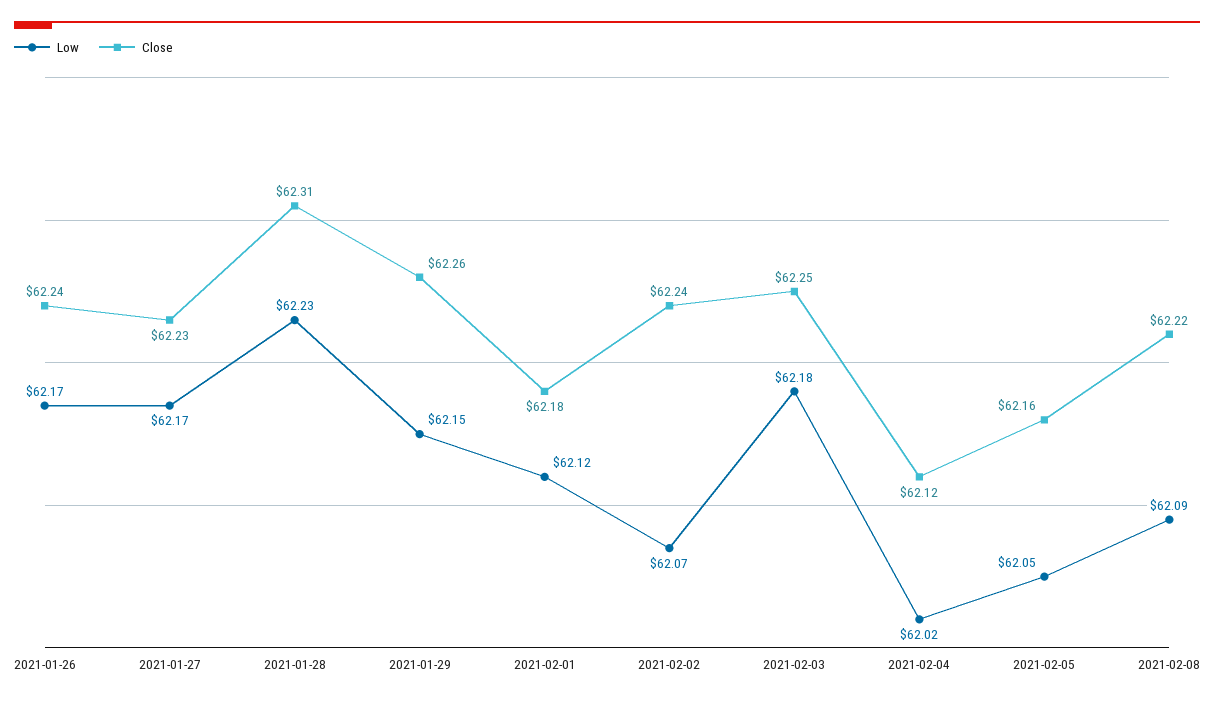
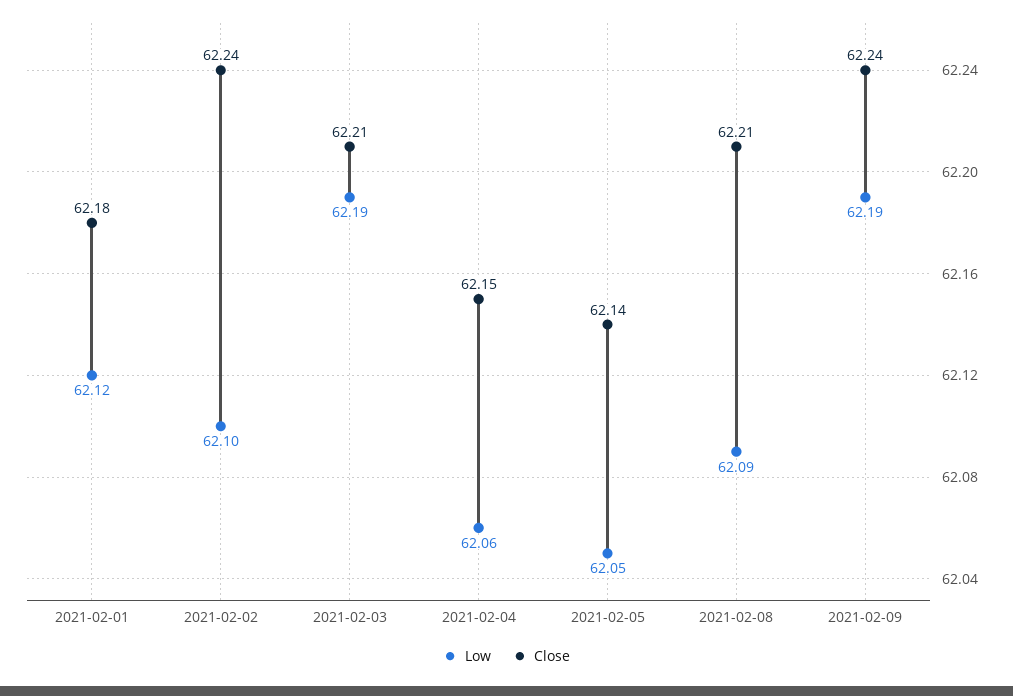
Low, 2021-01-26: 62.17 -> none
Close, 2021-01-26: 62.24 -> none
Low, 2021-01-27: 62.17 -> none
Close, 2021-01-27: 62.23 -> none
Low, 2021-01-28: 62.23 -> none
Close, 2021-01-28: 62.31 -> none
Low, 2021-01-29: 62.15 -> none
Close, 2021-01-29: 62.26 -> none
Low, 2021-02-02: 62.07 -> 62.1
Low, 2021-02-03: 62.18 -> 62.19
Close, 2021-02-03: 62.25 -> 62.21
Low, 2021-02-04: 62.02 -> 62.06
Close, 2021-02-04: 62.12 -> 62.15
Close, 2021-02-05: 62.16 -> 62.14
Close, 2021-02-08: 62.22 -> 62.21
Low, 2021-02-09: none -> 62.19
Close, 2021-02-09: none -> 62.24

